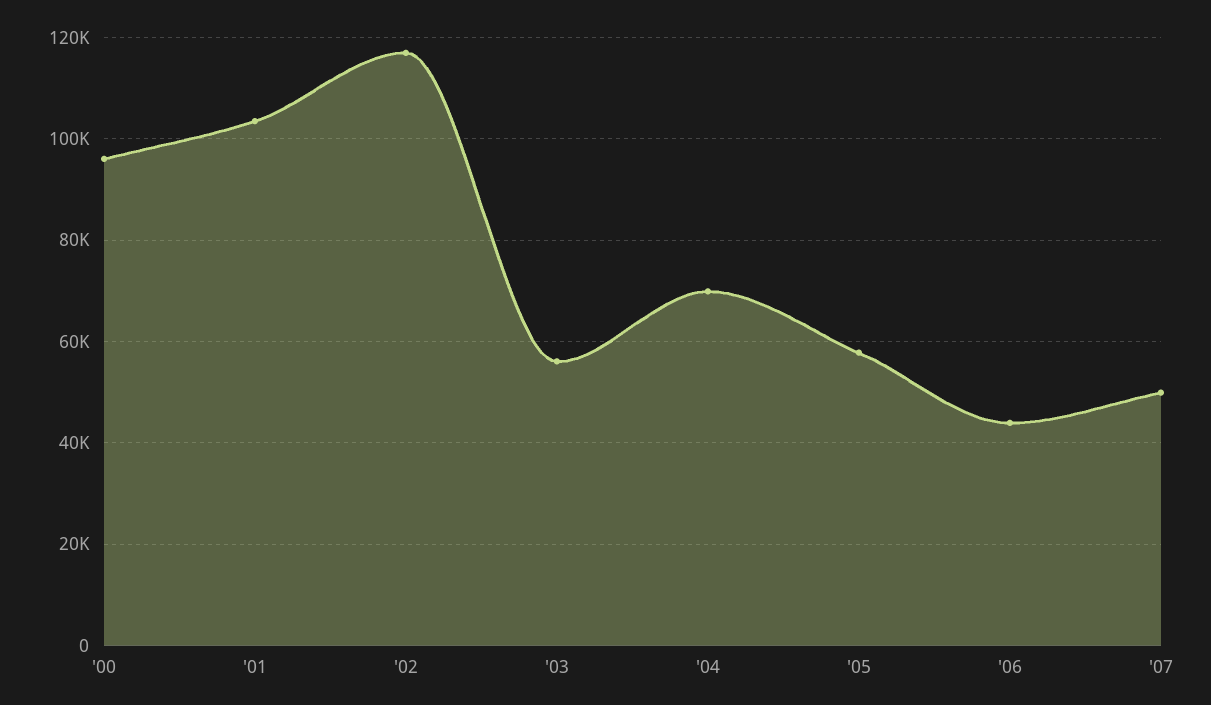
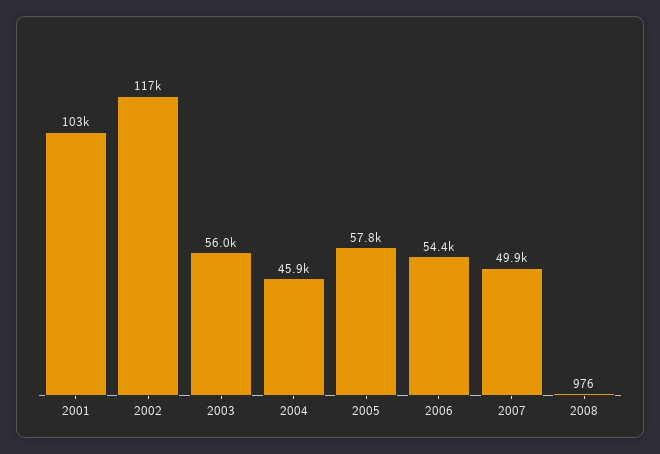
'00: 96000 -> none
'04: 70000 -> 45900
'06: 44000 -> 54400
2008: none -> 976

